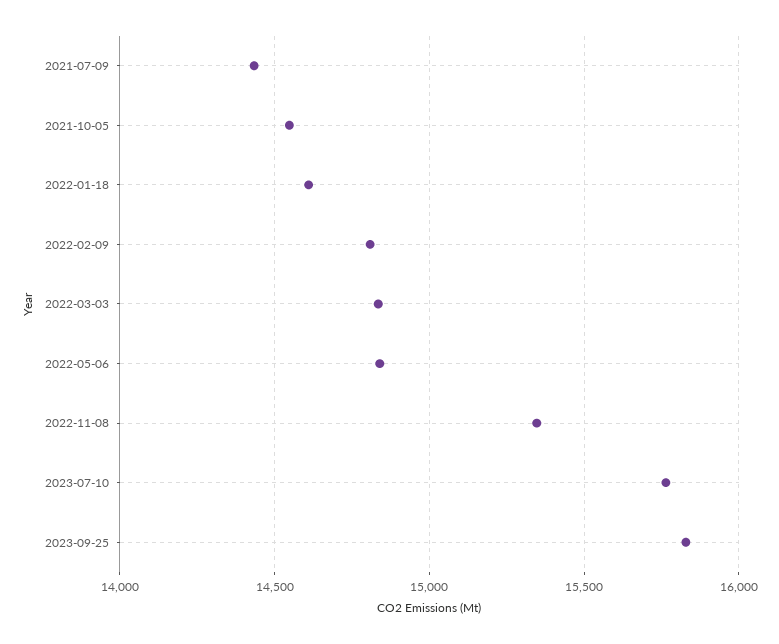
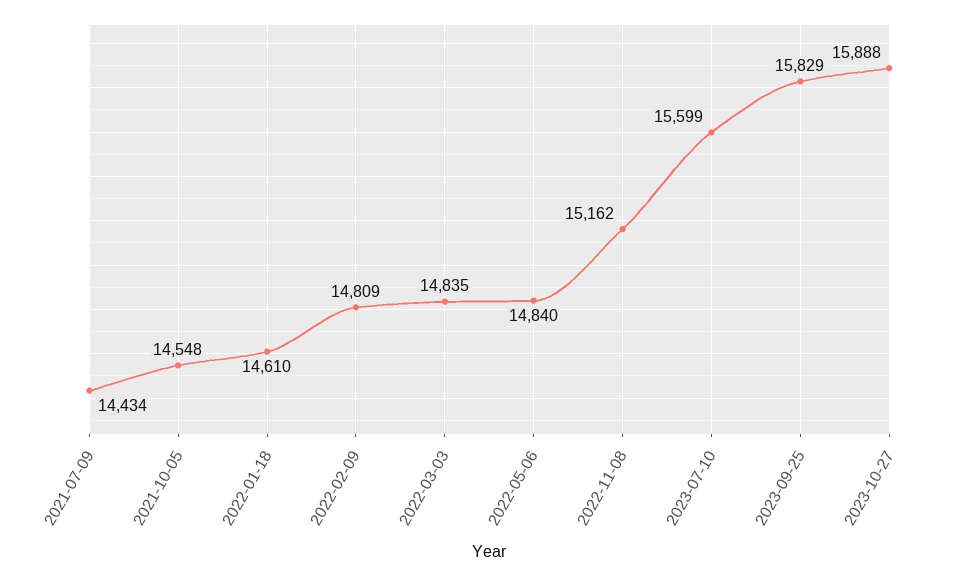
2022-11-08: 15350 -> 15162
2023-07-10: 15750 -> 15599
2023-10-27: none -> 15888

